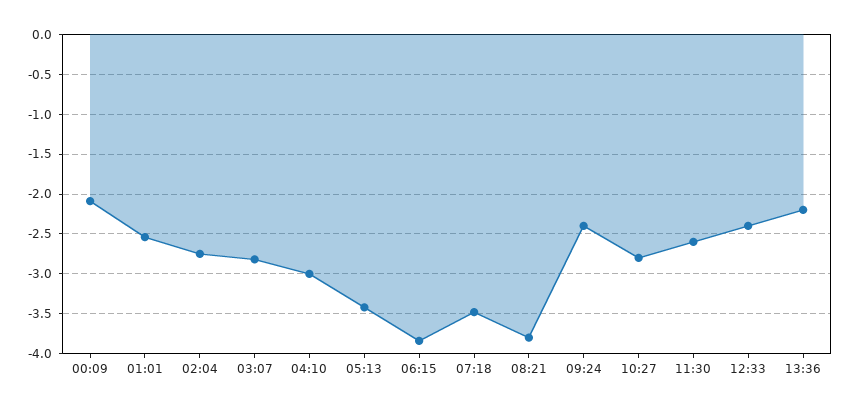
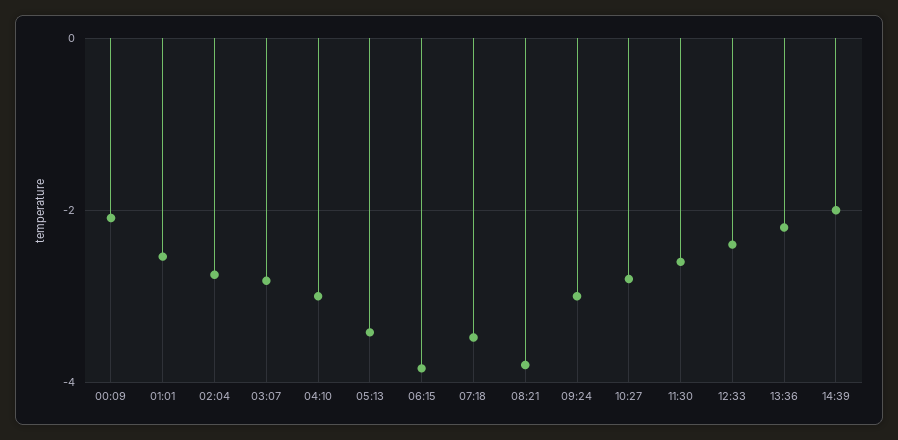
09:24: -2.4 -> -3
14:39: none -> -2

